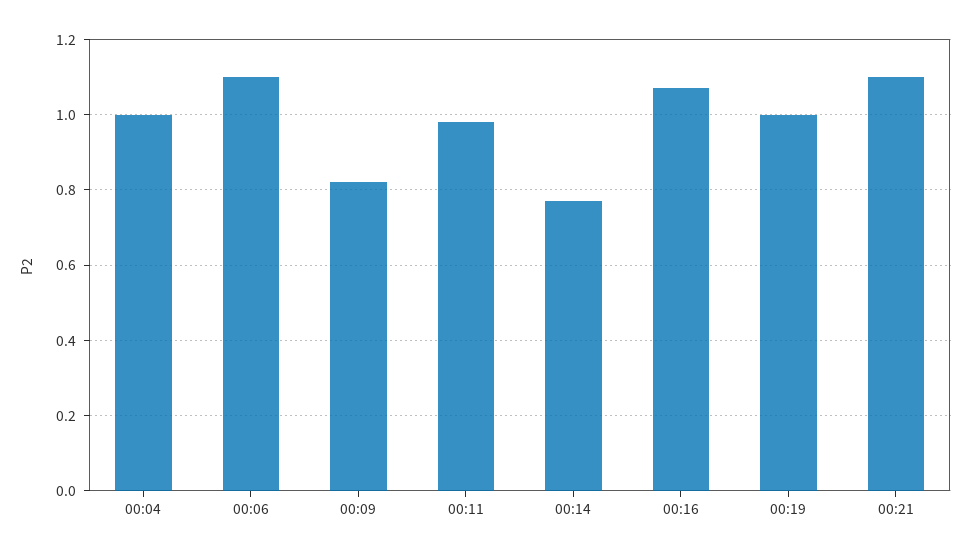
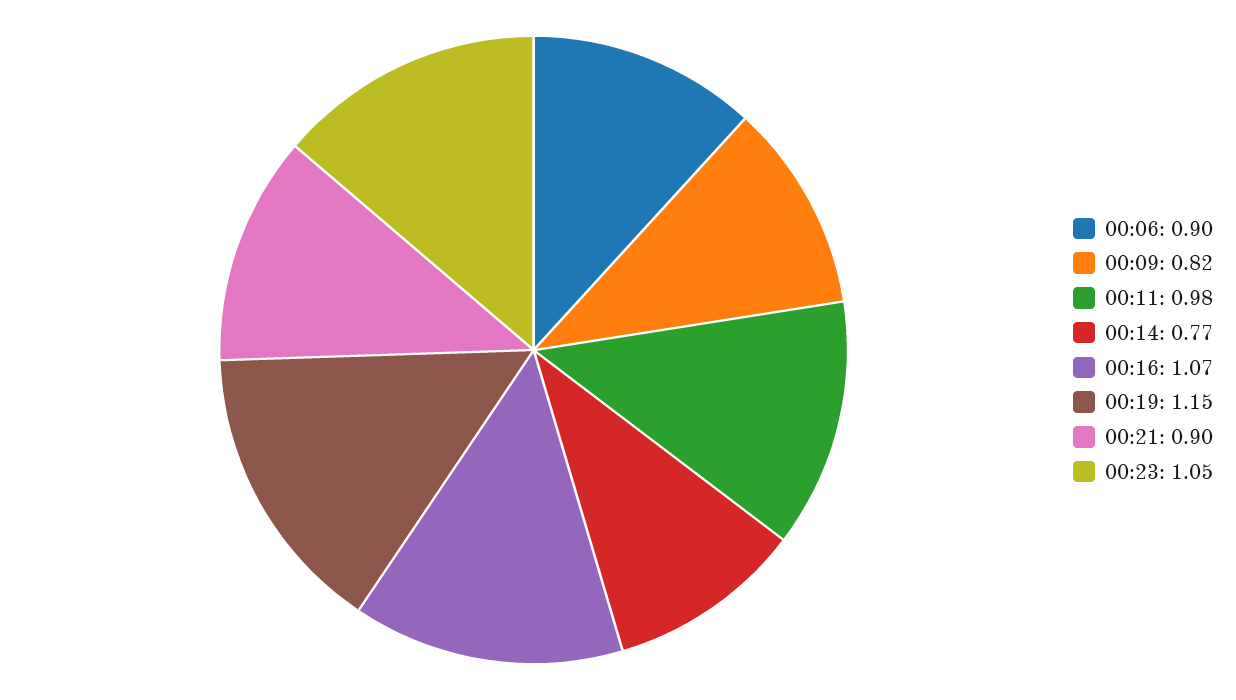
00:04: 1 -> none
00:06: 1.1 -> 0.9
00:19: 1 -> 1.15
00:21: 1.1 -> 0.9
00:23: none -> 1.05

